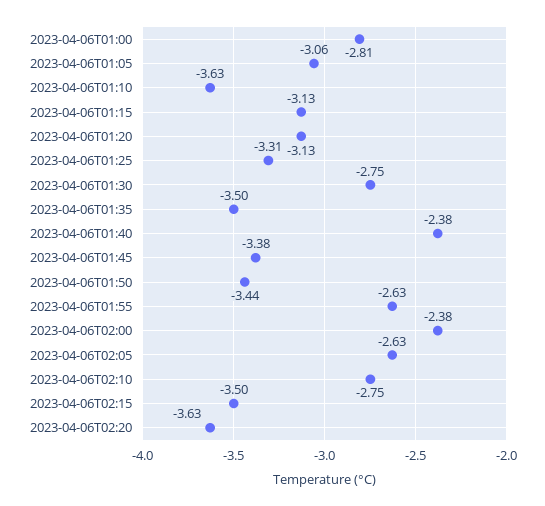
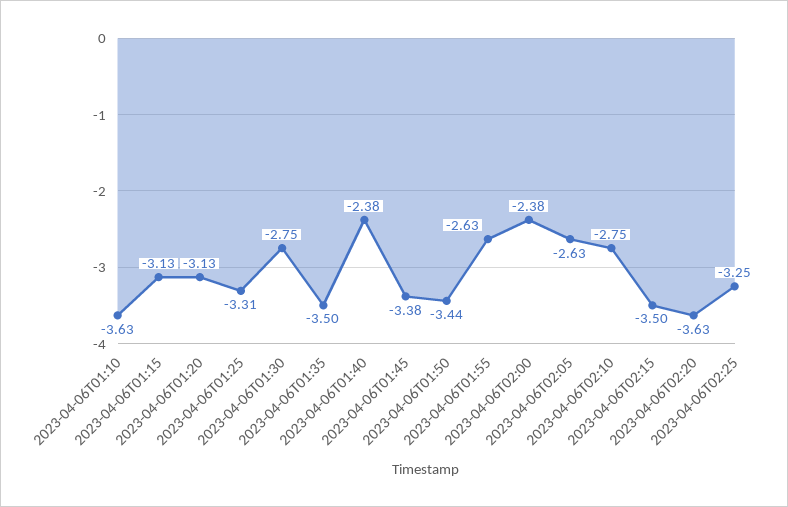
2023-04-06T01:00: -2.81 -> none
2023-04-06T01:05: -3.06 -> none
2023-04-06T02:25: none -> -3.25

